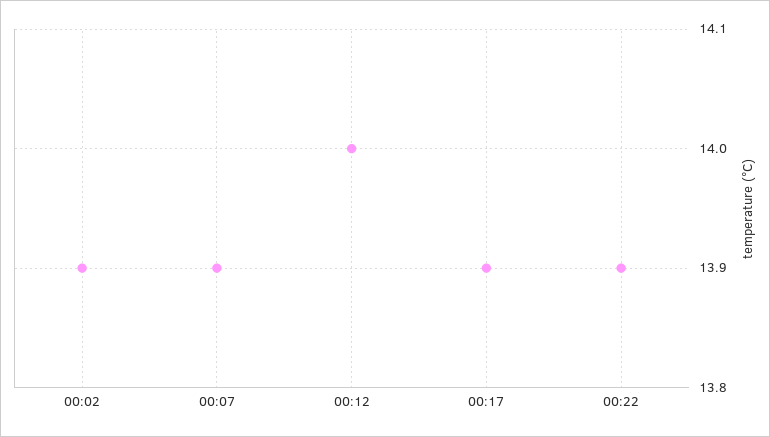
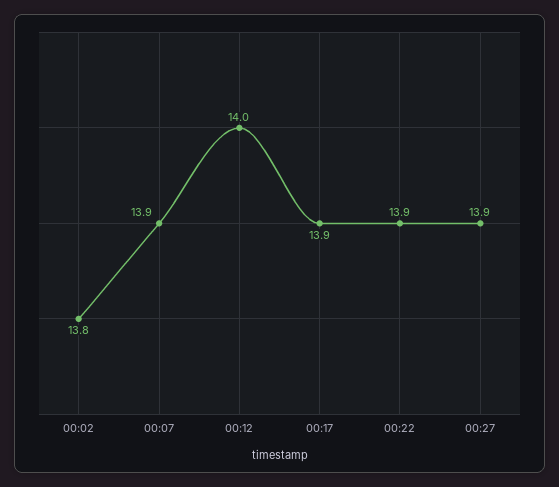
00:02: 13.9 -> 13.8
00:27: none -> 13.9

